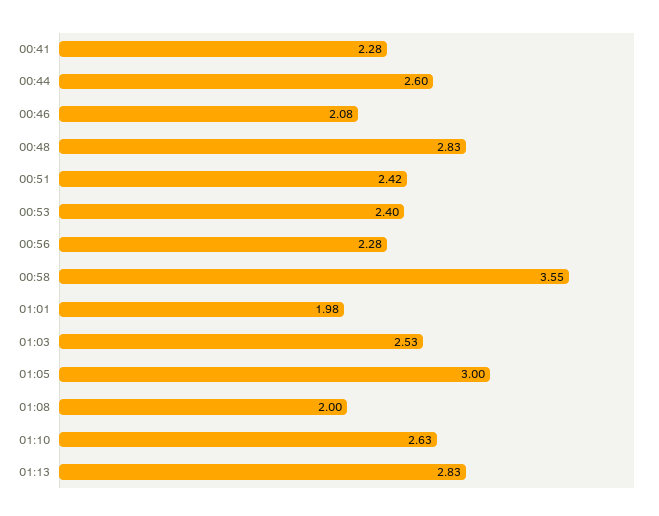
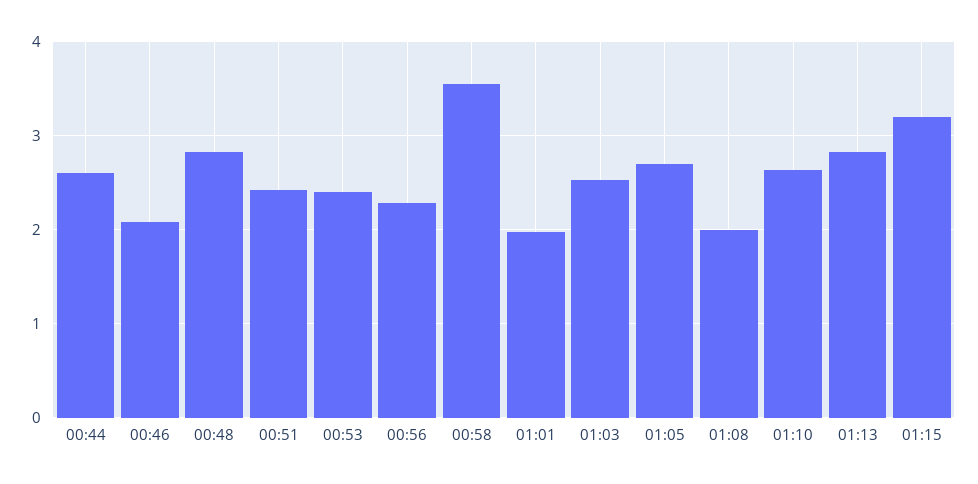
00:41: 2.28 -> none
01:05: 3 -> 2.7
01:15: none -> 3.2

